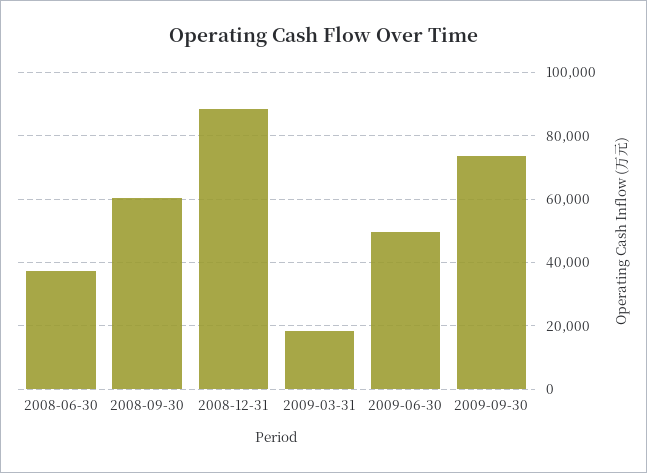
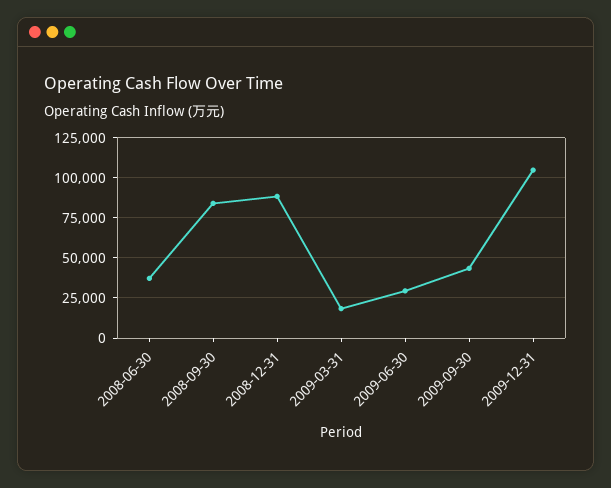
2008-09-30: 60000 -> 85000
2009-06-30: 50000 -> 30000
2009-09-30: 74000 -> 45000
2009-12-31: none -> 105000

